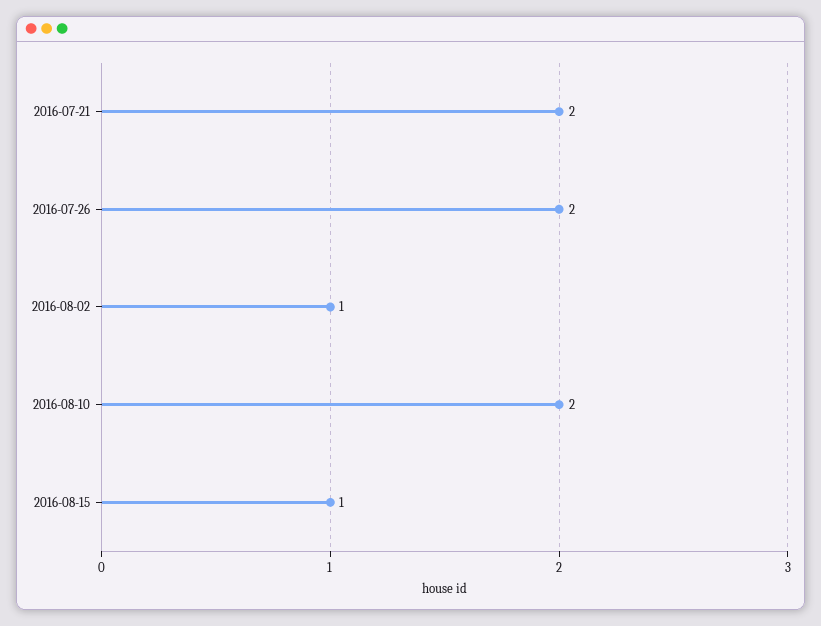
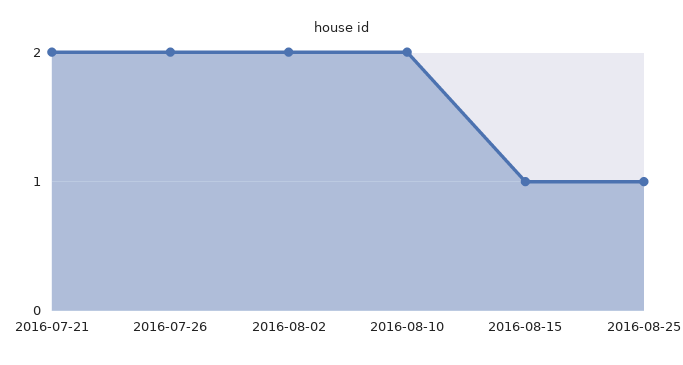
2016-08-02: 1 -> 2
2016-08-25: none -> 1

